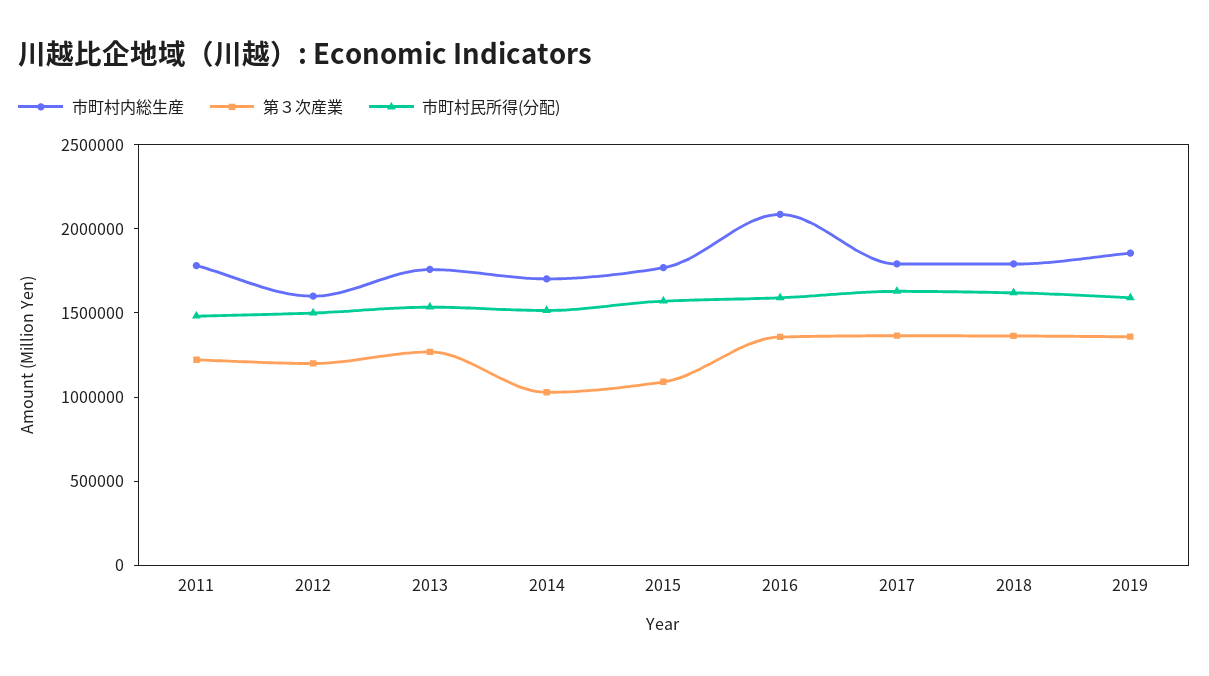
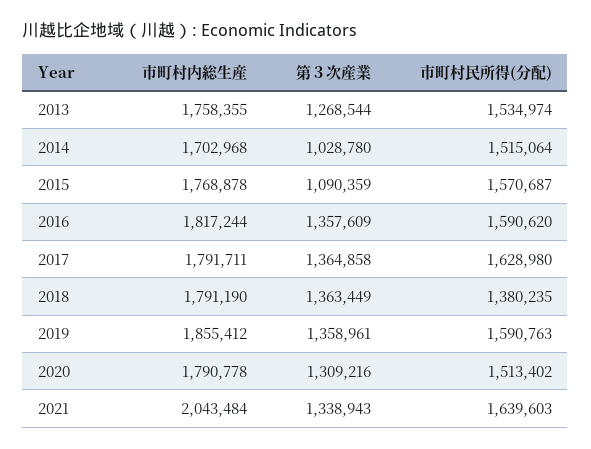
市町村内総生産, 2011: 1800000 -> none
第３次産業, 2011: 1200000 -> none
市町村民所得(分配), 2011: 1500000 -> none
市町村内総生産, 2012: 1600000 -> none
第３次産業, 2012: 1200000 -> none
市町村民所得(分配), 2012: 1500000 -> none
市町村内総生産, 2016: 2100000 -> 1817244
市町村民所得(分配), 2018: 1600000 -> 1380235
市町村内総生産, 2020: none -> 1790778
第３次産業, 2020: none -> 1309216
市町村民所得(分配), 2020: none -> 1513402
市町村内総生産, 2021: none -> 2043484
第３次産業, 2021: none -> 1338943
市町村民所得(分配), 2021: none -> 1639603

